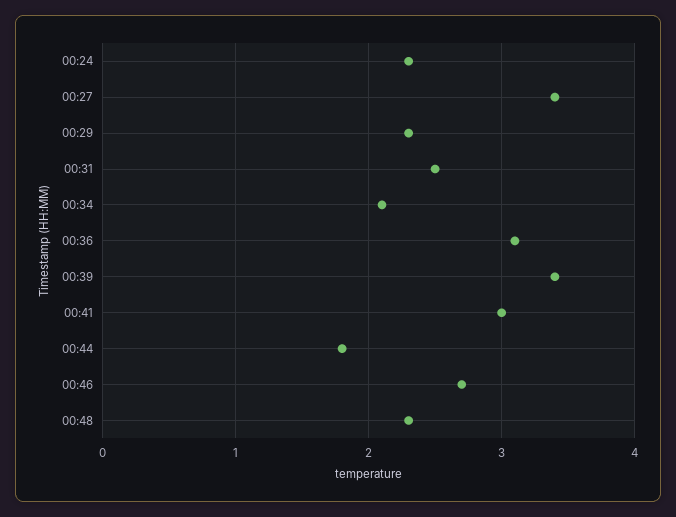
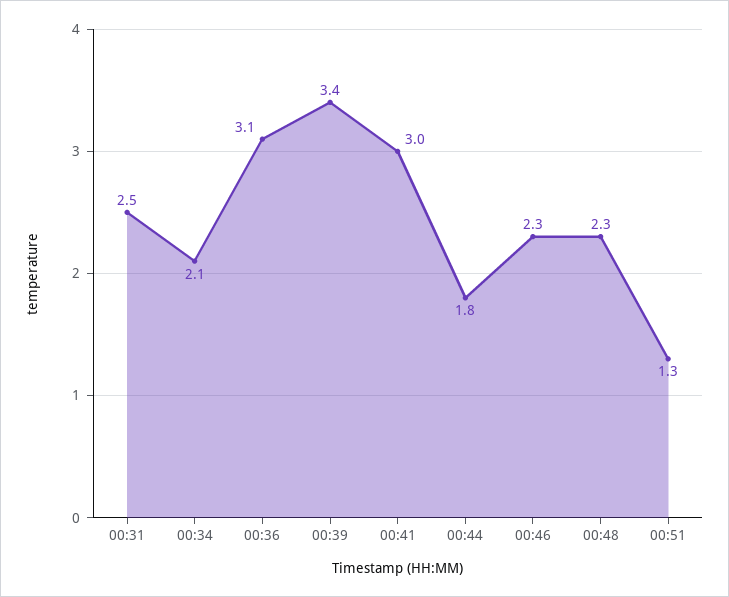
00:24: 2.3 -> none
00:27: 3.4 -> none
00:29: 2.3 -> none
00:46: 2.7 -> 2.3
00:51: none -> 1.3

